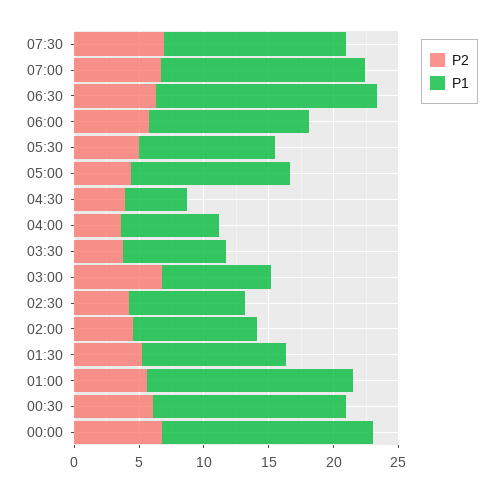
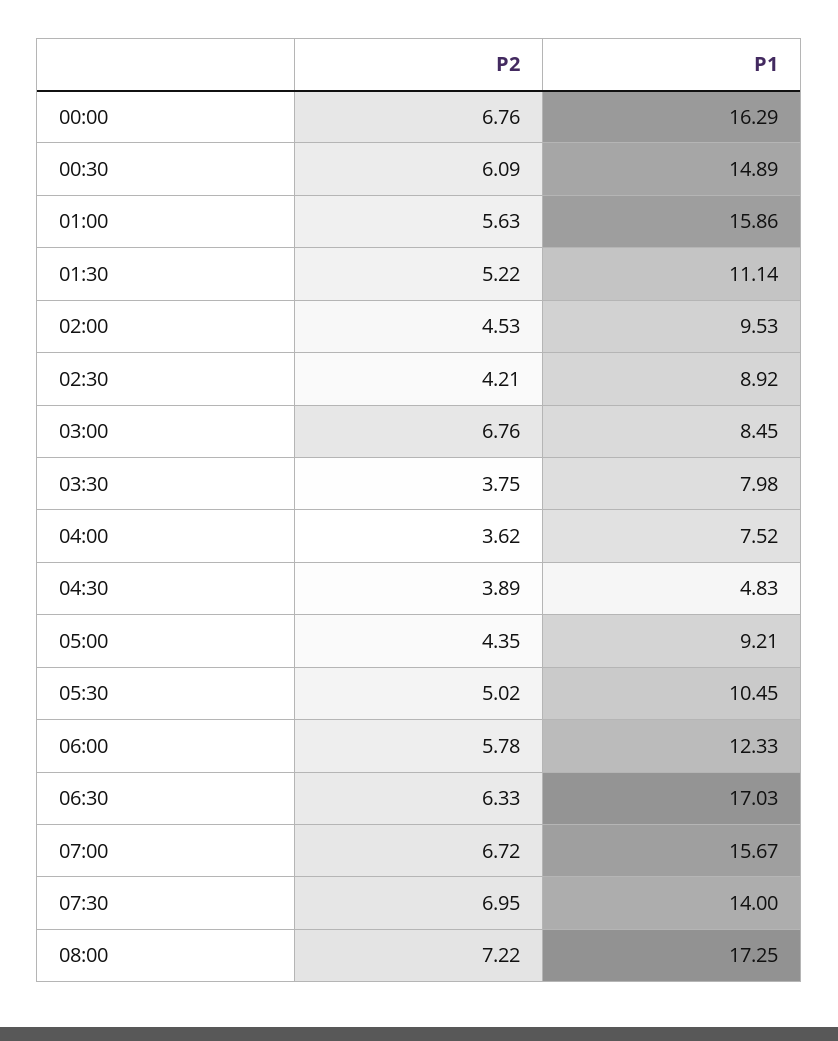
P1, 05:00: 12 -> 9.21
P2, 08:00: none -> 7.22
P1, 08:00: none -> 17.25

